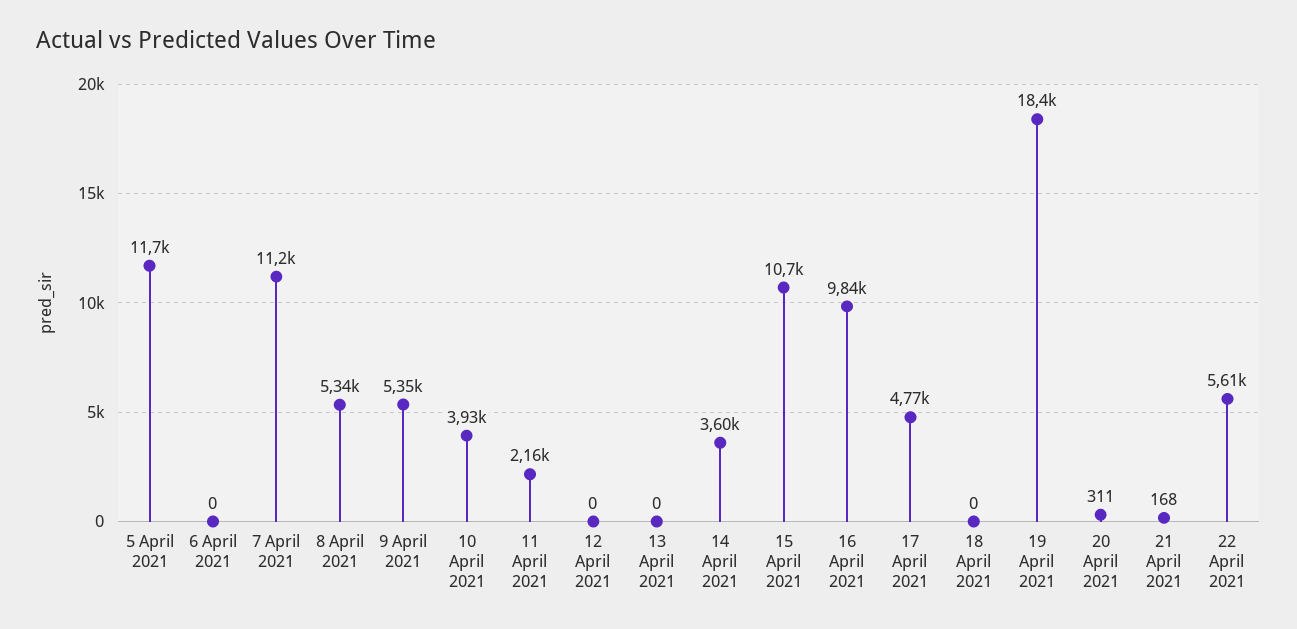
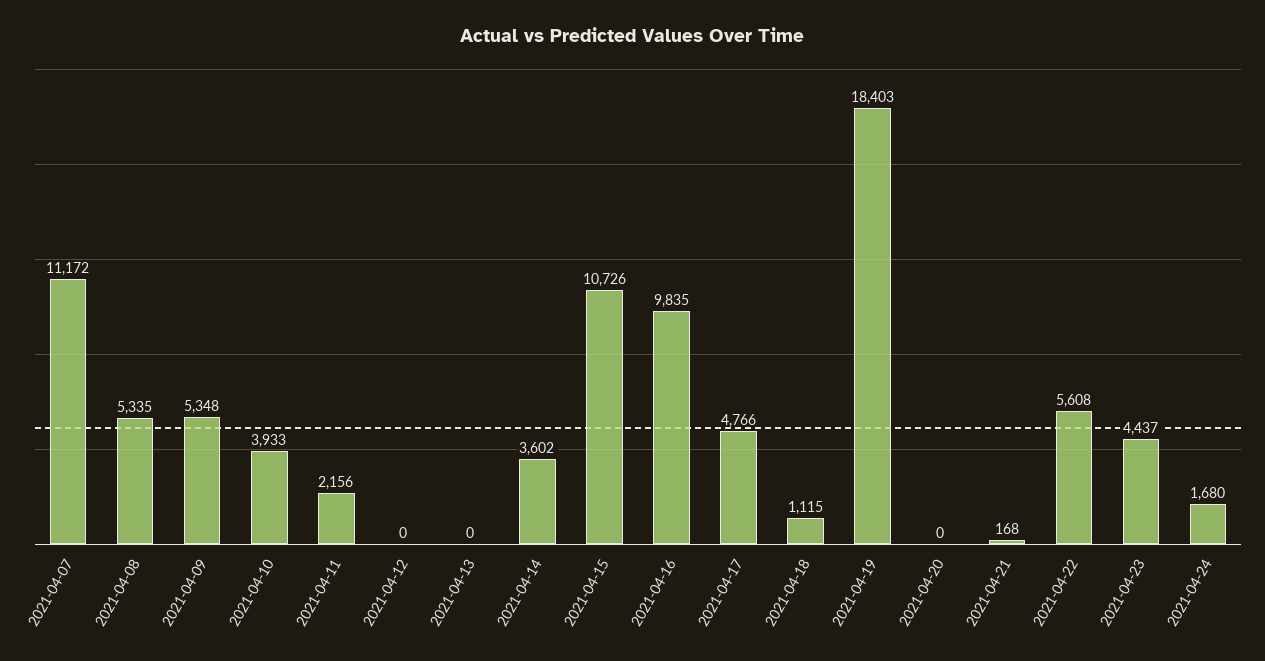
5 April 2021: 11700 -> none
6 April 2021: 0 -> none
18 April 2021: 0 -> 1115
20 April 2021: 311 -> 0
2021-04-23: none -> 4437
2021-04-24: none -> 1680

